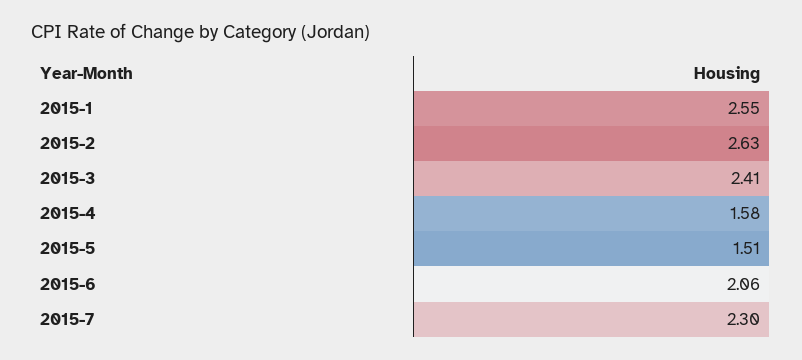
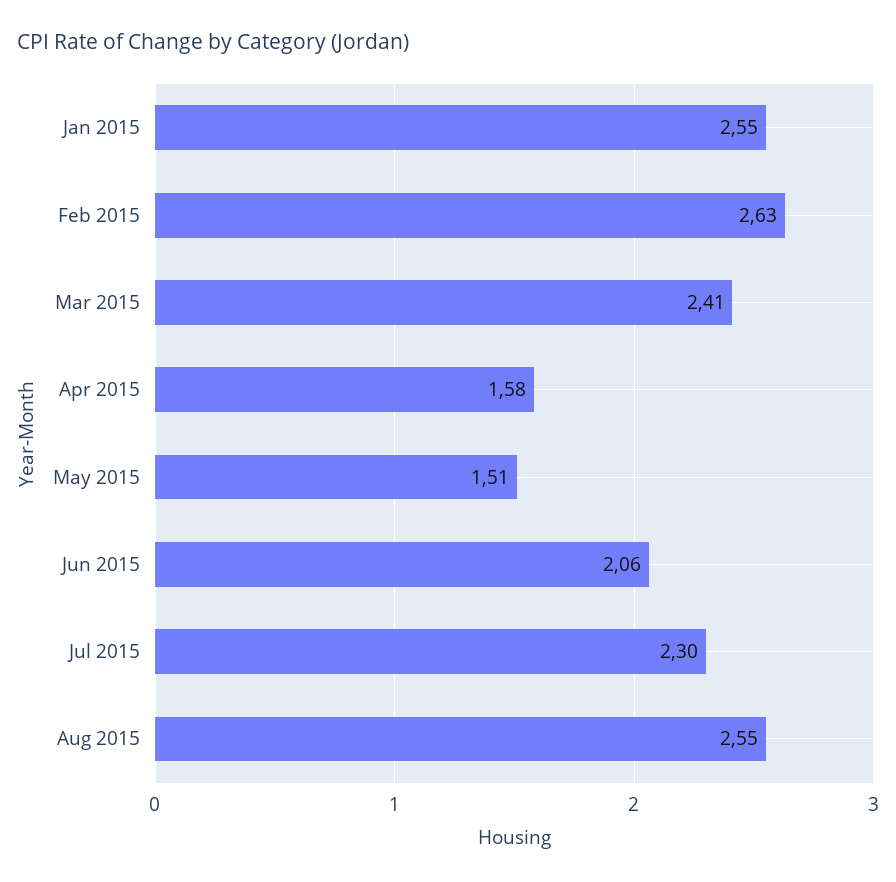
Aug 2015: none -> 2.55

